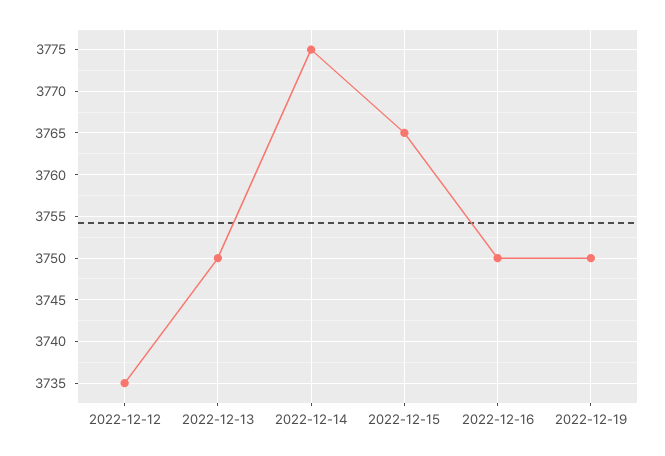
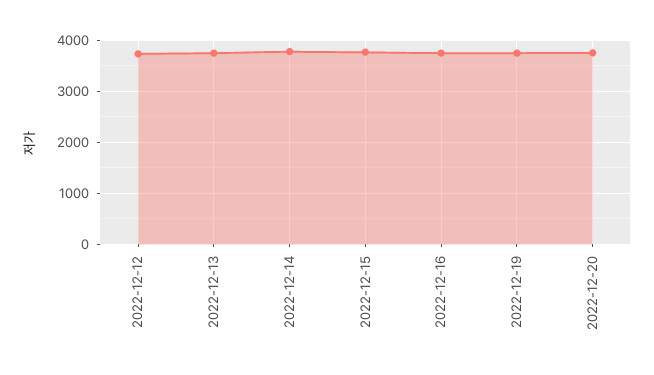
2022-12-20: none -> 3800

